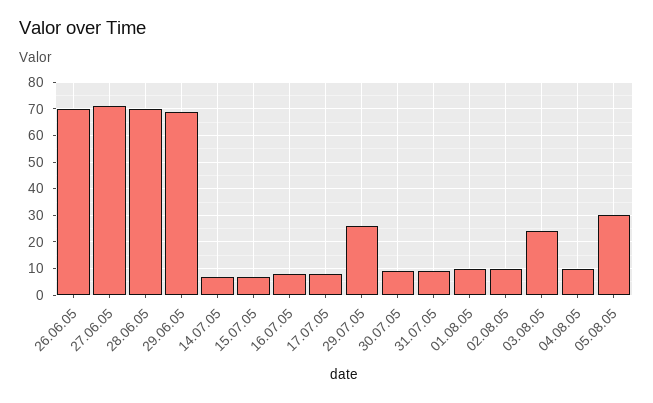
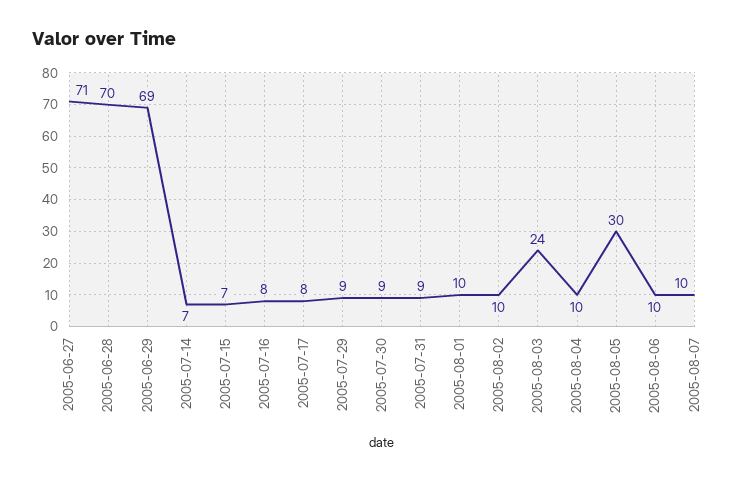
26.06.05: 70 -> none
29.07.05: 25 -> 9
2005-08-06: none -> 10
2005-08-07: none -> 10

